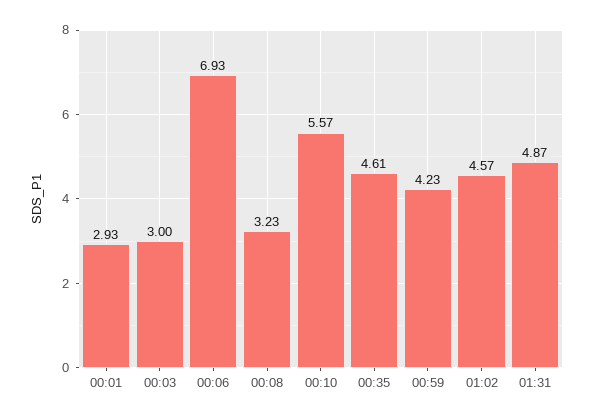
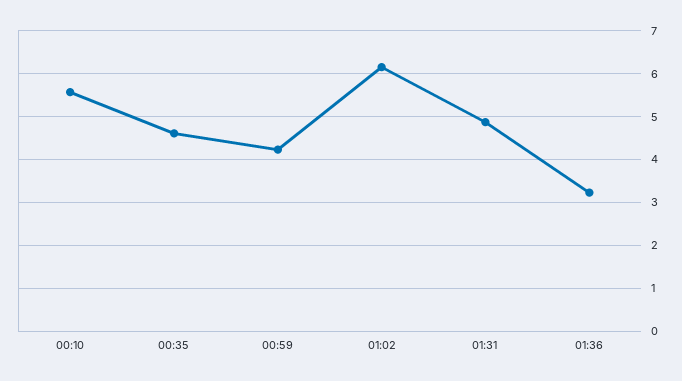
00:01: 2.93 -> none
00:03: 3 -> none
00:06: 6.93 -> none
00:08: 3.23 -> none
01:02: 4.57 -> 6.2
01:36: none -> 3.2

